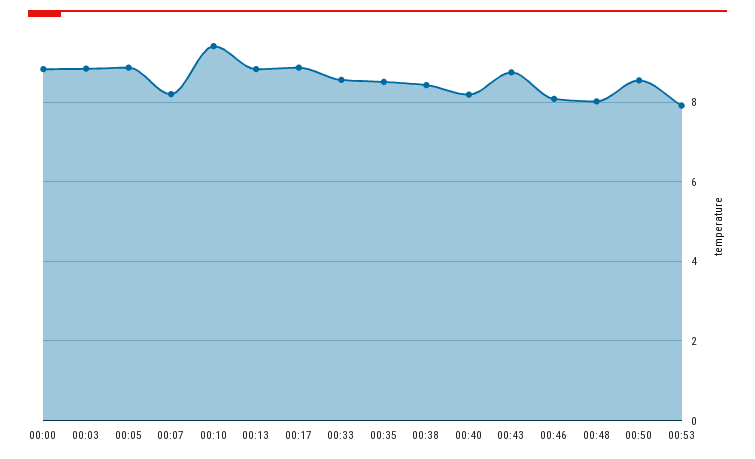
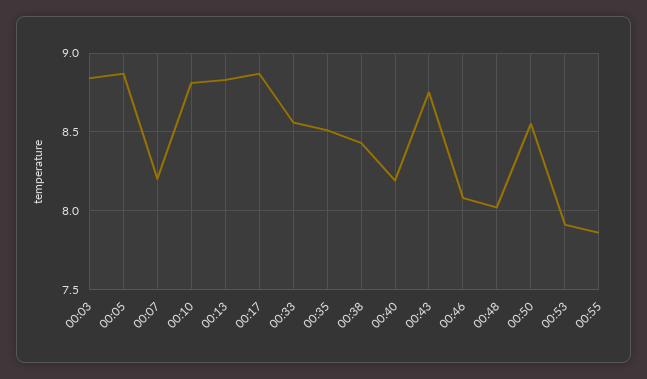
00:00: 8.8 -> none
00:10: 9.4 -> 8.8
00:55: none -> 7.85

